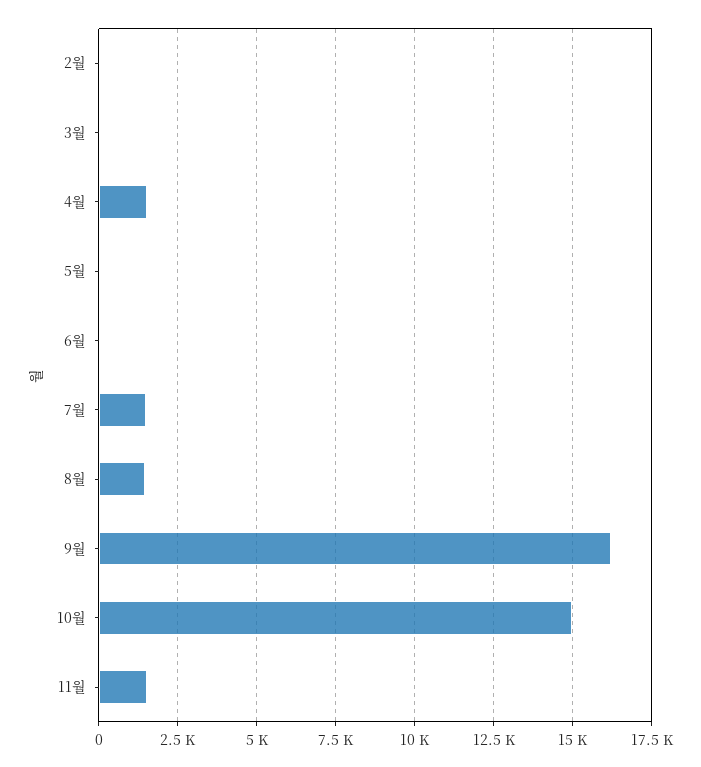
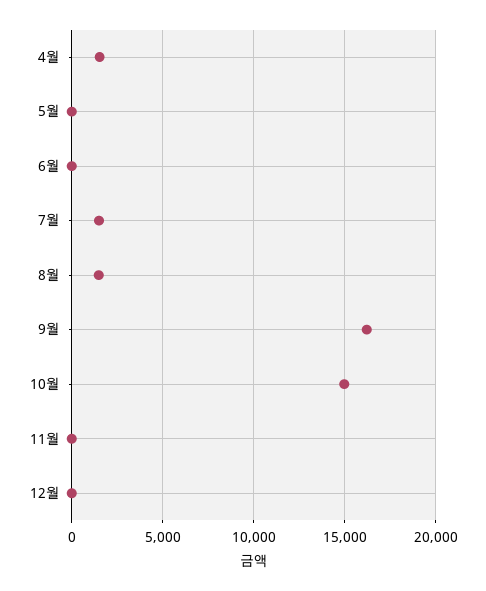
2월: 0 -> none
3월: 0 -> none
11월: 1500 -> 0
12월: none -> 0

